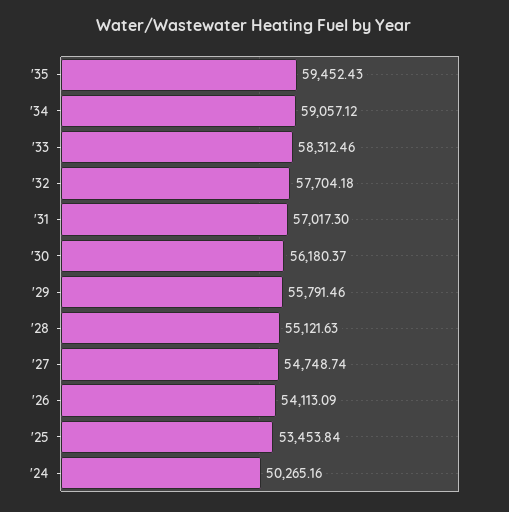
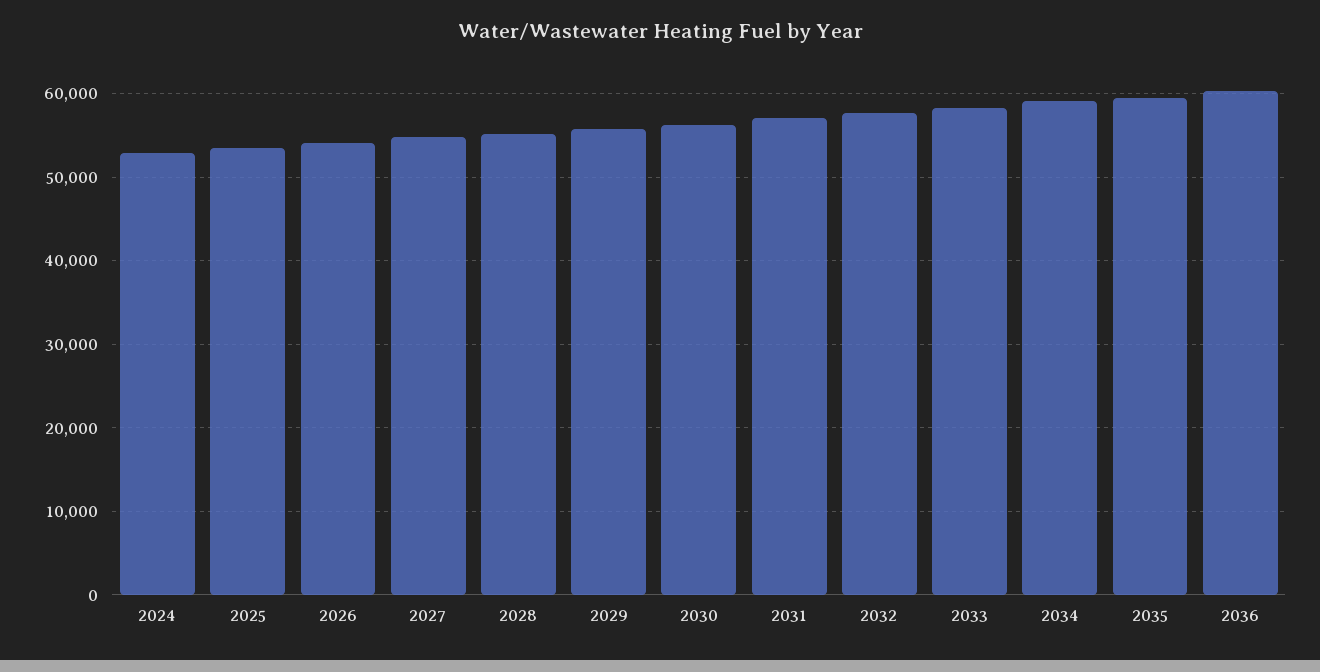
'24: 50265.16 -> 53000
2036: none -> 60000

